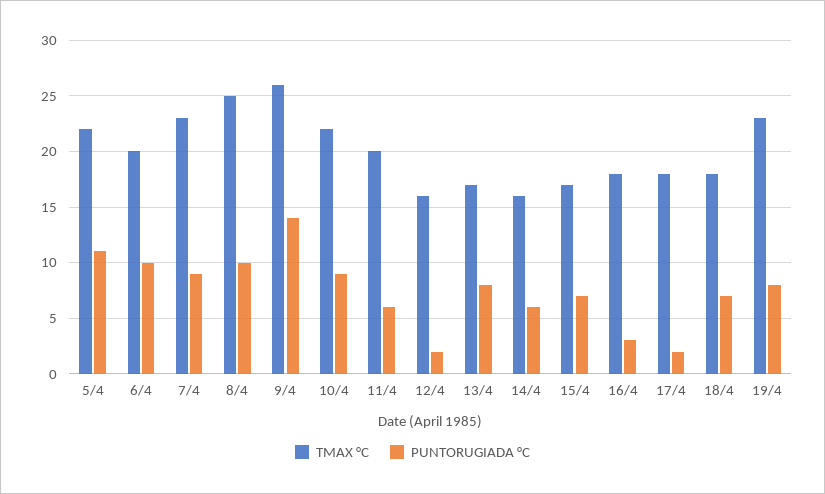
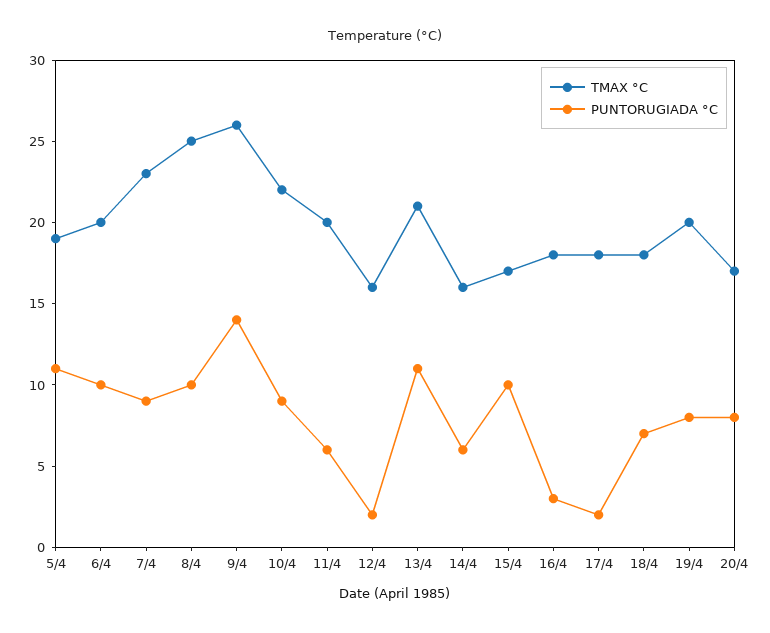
TMAX °C, 5/4: 22 -> 19
TMAX °C, 13/4: 17 -> 21
PUNTORUGIADA °C, 13/4: 8 -> 11
PUNTORUGIADA °C, 15/4: 7 -> 10
TMAX °C, 19/4: 23 -> 20
TMAX °C, 20/4: none -> 17
PUNTORUGIADA °C, 20/4: none -> 8

